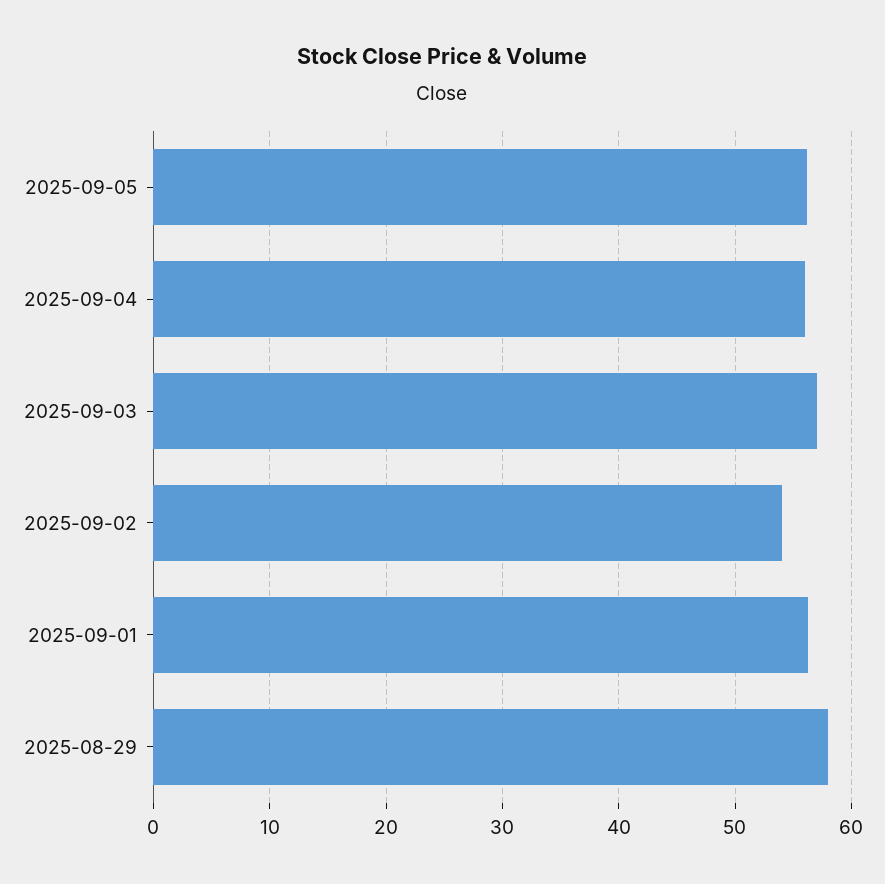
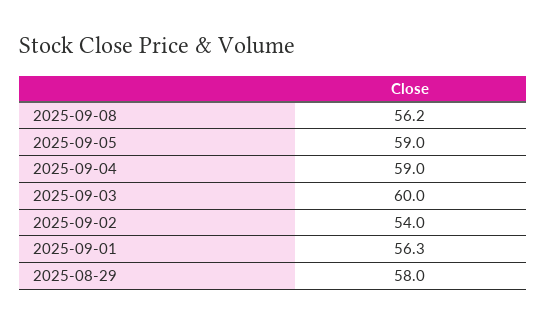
2025-09-05: 56 -> 59
2025-09-04: 56 -> 59
2025-09-03: 57 -> 60
2025-09-08: none -> 56.2

